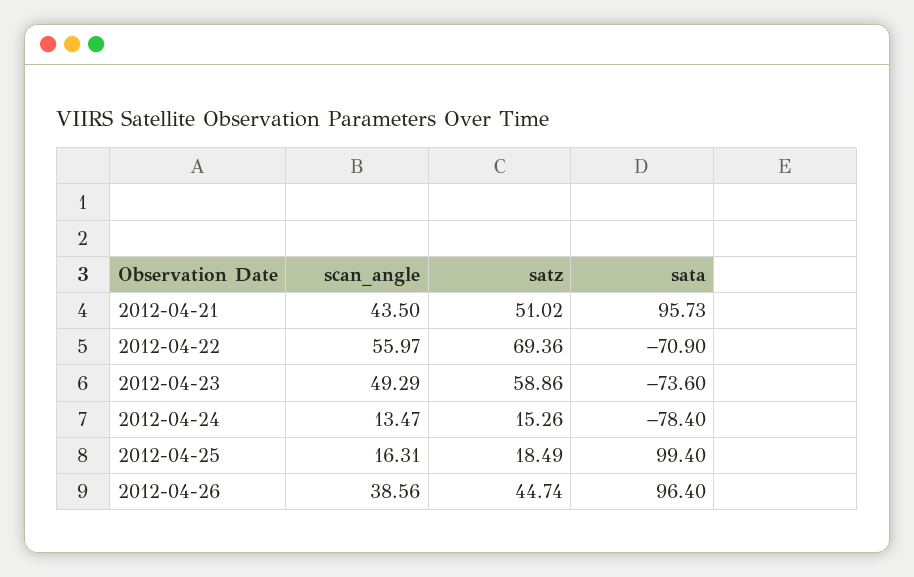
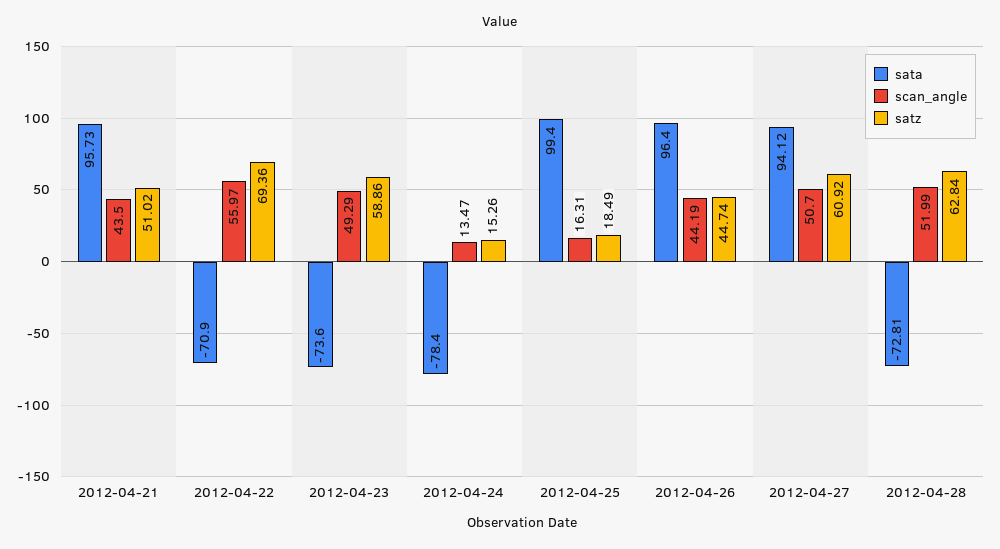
scan_angle, 2012-04-26: 38.56 -> 44.19
sata, 2012-04-27: none -> 94.12
scan_angle, 2012-04-27: none -> 50.7
satz, 2012-04-27: none -> 60.92
sata, 2012-04-28: none -> -72.81
scan_angle, 2012-04-28: none -> 51.99
satz, 2012-04-28: none -> 62.84

